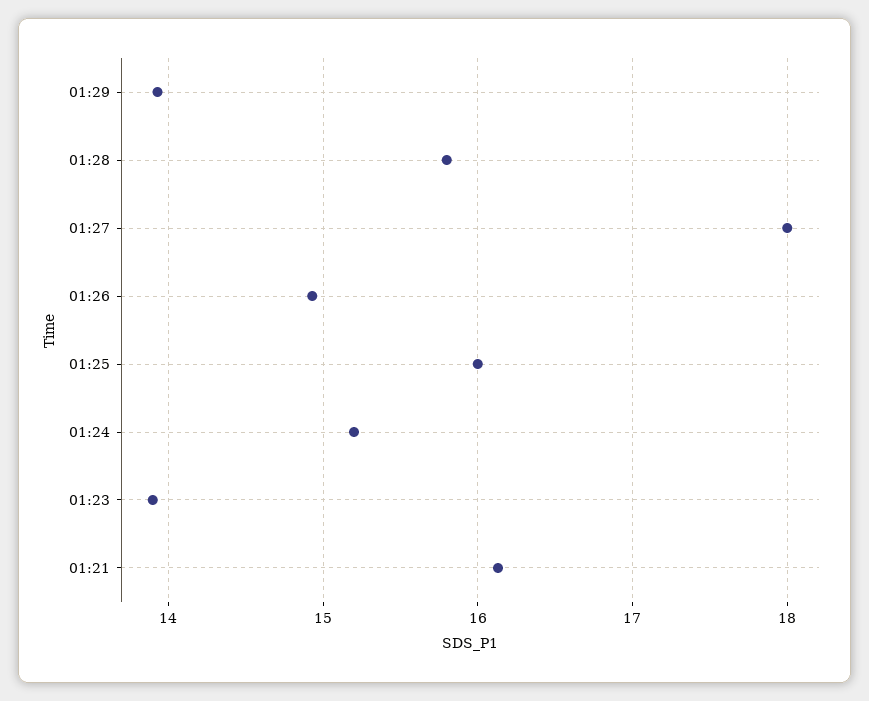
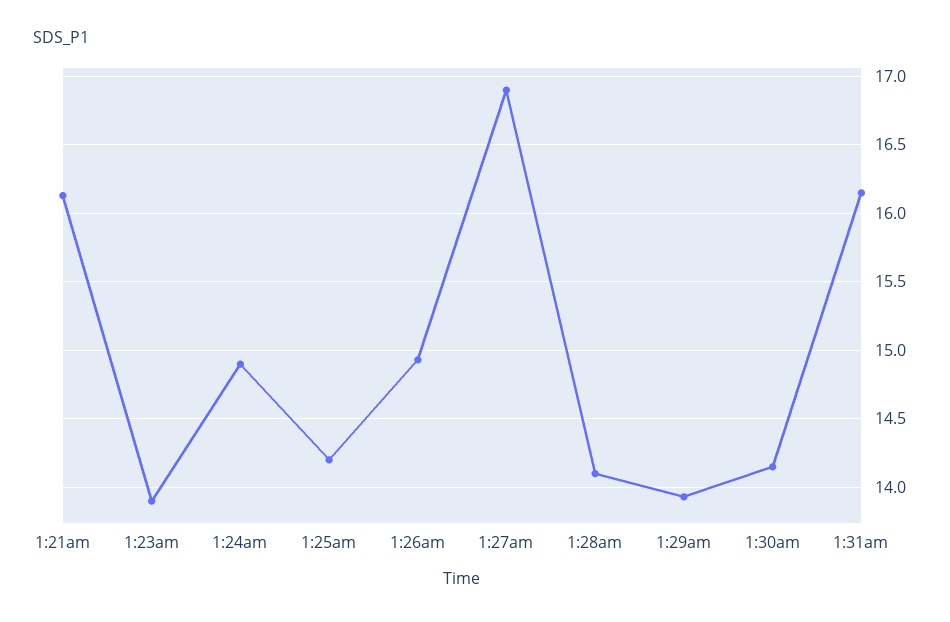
01:28: 15.8 -> 14.1
01:27: 18 -> 16.9
01:25: 16 -> 14.2
01:24: 15.2 -> 14.9
1:30am: none -> 14.15
1:31am: none -> 16.15

